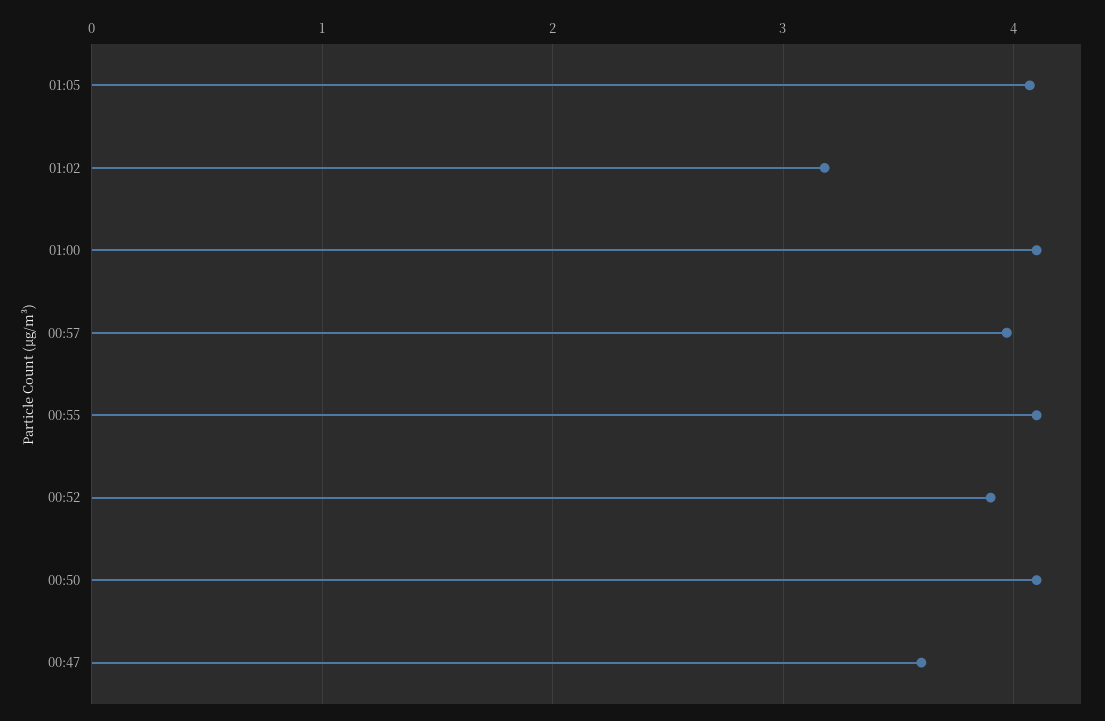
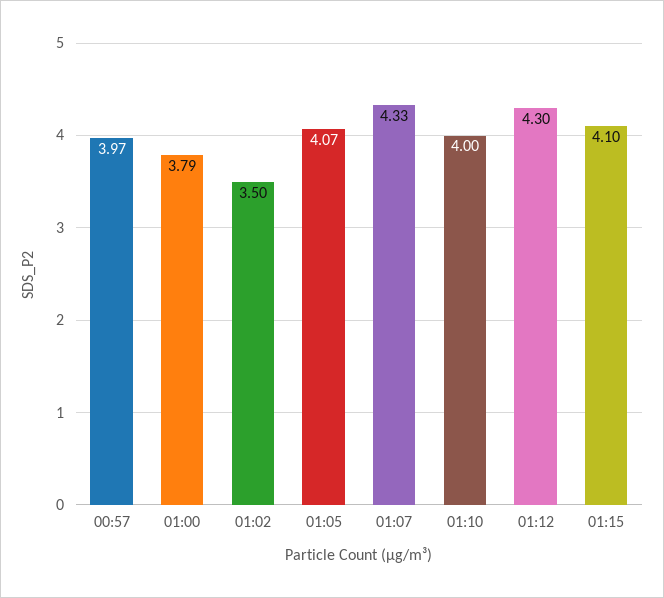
01:02: 3.2 -> 3.5
01:00: 4.1 -> 3.79
00:55: 4.1 -> none
00:52: 3.9 -> none
00:50: 4.1 -> none
00:47: 3.6 -> none
01:07: none -> 4.33
01:10: none -> 4
01:12: none -> 4.3
01:15: none -> 4.1

